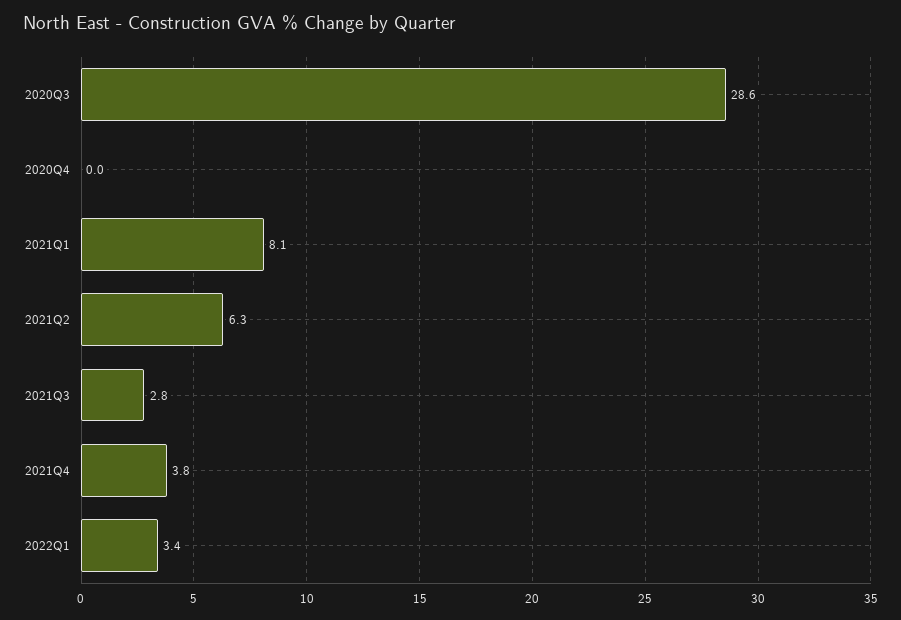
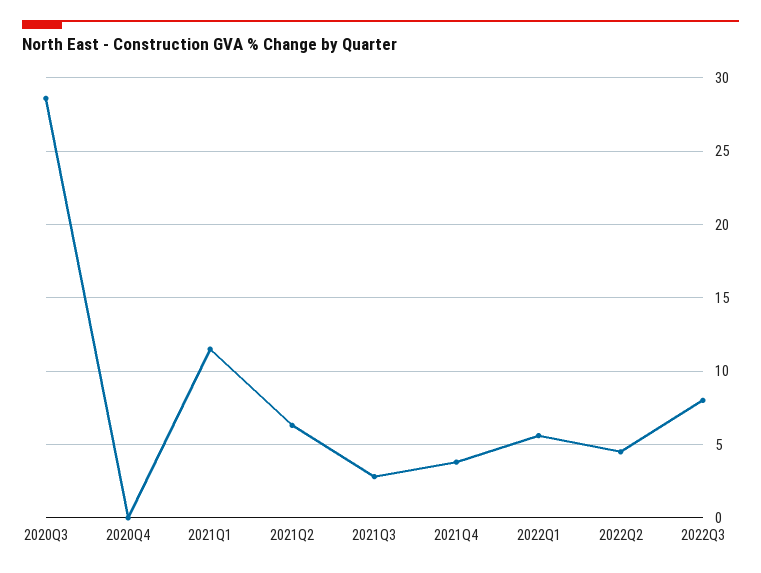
2021Q1: 8.1 -> 11.5
2022Q1: 3.4 -> 5.5
2022Q2: none -> 4.5
2022Q3: none -> 8

